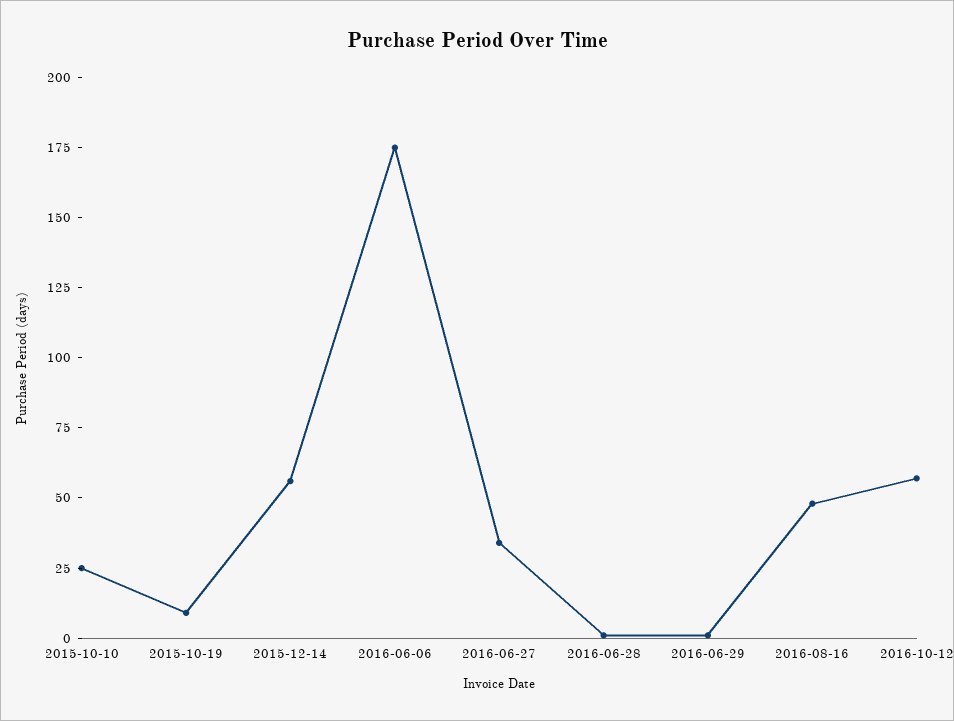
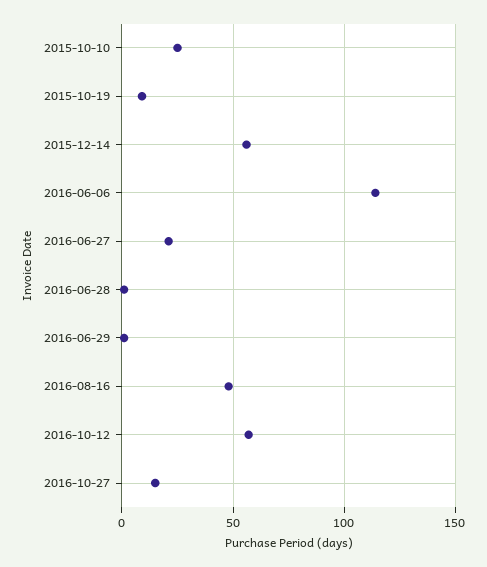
2016-06-06: 175 -> 115
2016-06-27: 35 -> 20
2016-10-27: none -> 15

